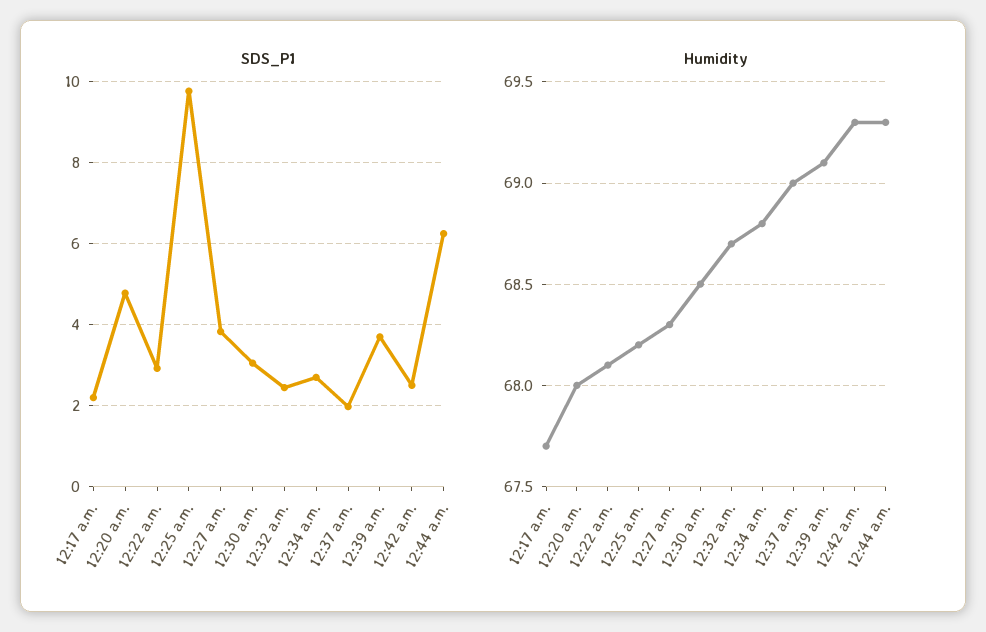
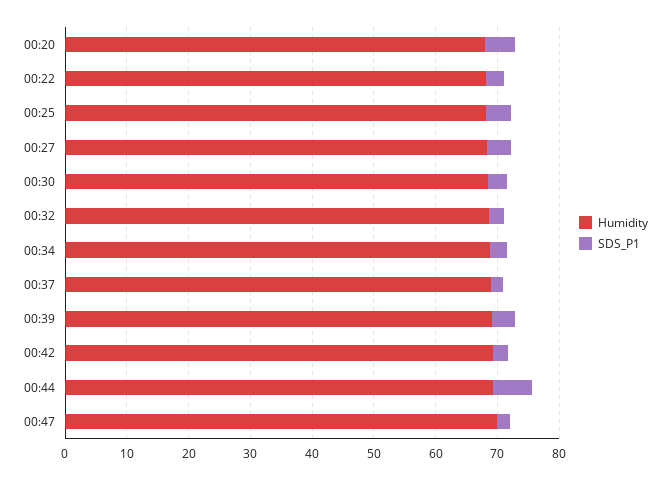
SDS_P1, 12:17 a.m.: 2.2 -> none
SDS_P1, 12:25 a.m.: 9.8 -> 4
Humidity, 12:17 a.m.: 67.7 -> none
Humidity, 00:47: none -> 70
SDS_P1, 00:47: none -> 2

